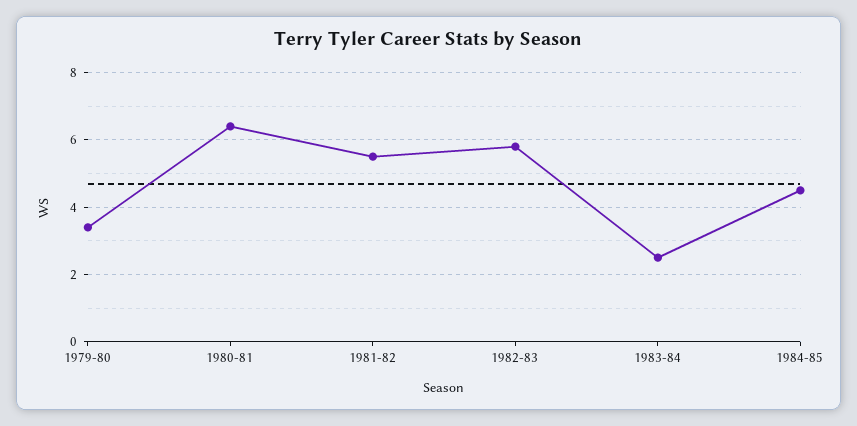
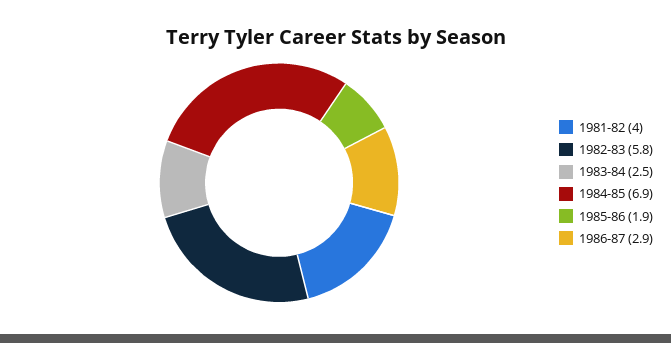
1979-80: 3.5 -> none
1980-81: 6.5 -> none
1981-82: 5.5 -> 4
1984-85: 4.5 -> 6.9
1985-86: none -> 1.9
1986-87: none -> 2.9

